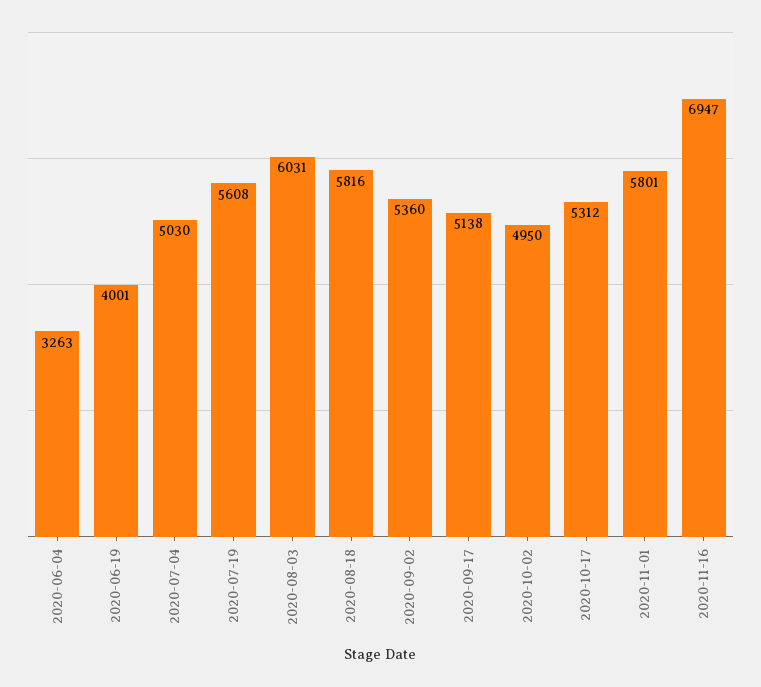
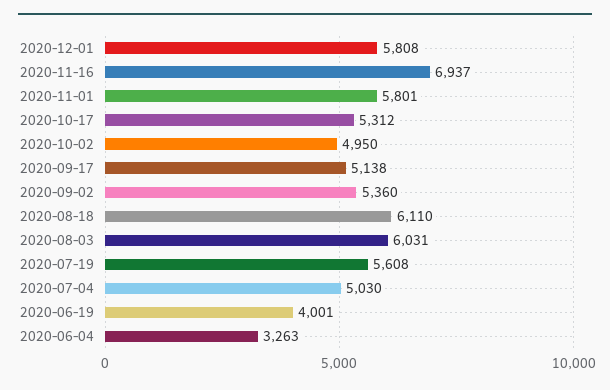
2020-08-18: 5816 -> 6110
2020-11-16: 6947 -> 6937
2020-12-01: none -> 5808

